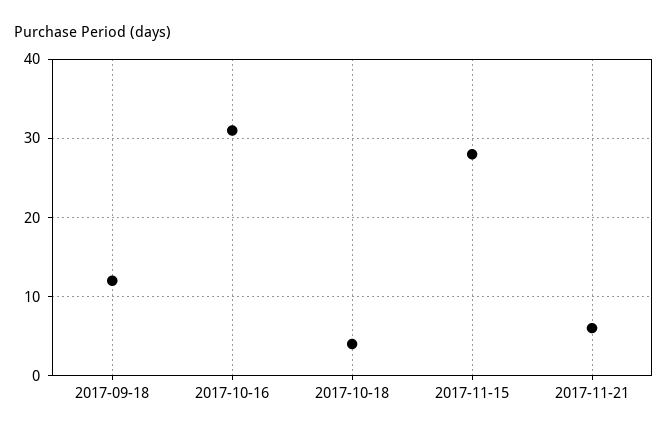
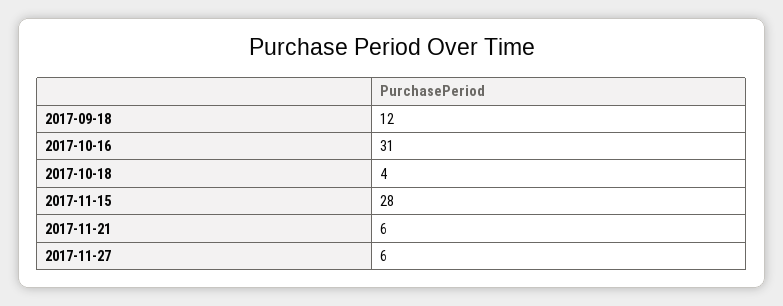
2017-11-27: none -> 6

